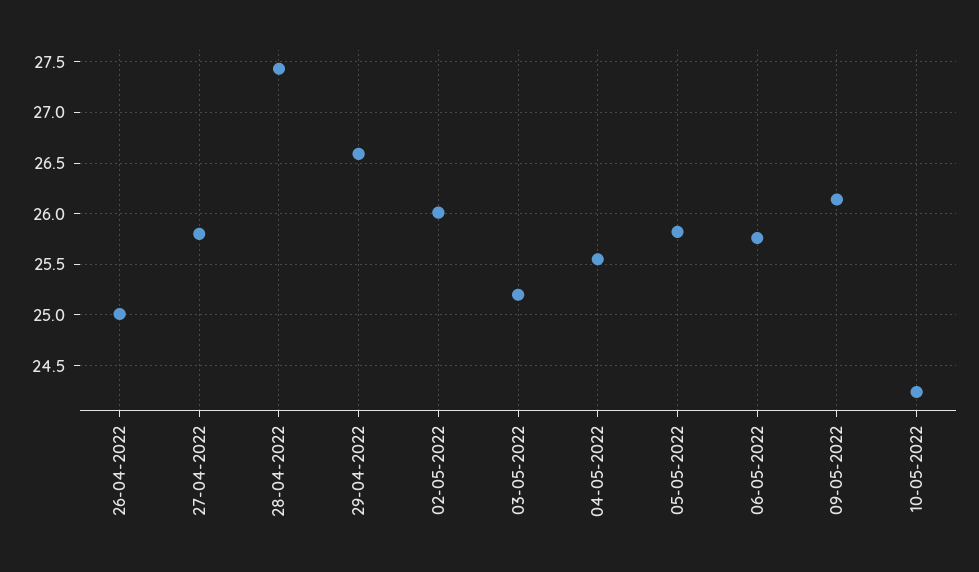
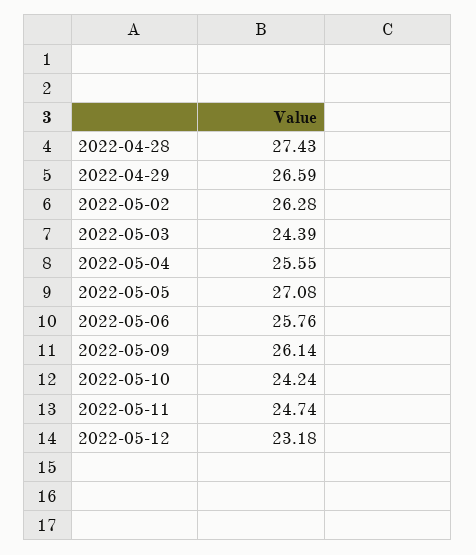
26-04-2022: 25 -> none
27-04-2022: 25.8 -> none
02-05-2022: 26 -> 26.28
03-05-2022: 25.2 -> 24.39
05-05-2022: 25.8 -> 27.08
2022-05-11: none -> 24.74
2022-05-12: none -> 23.18

